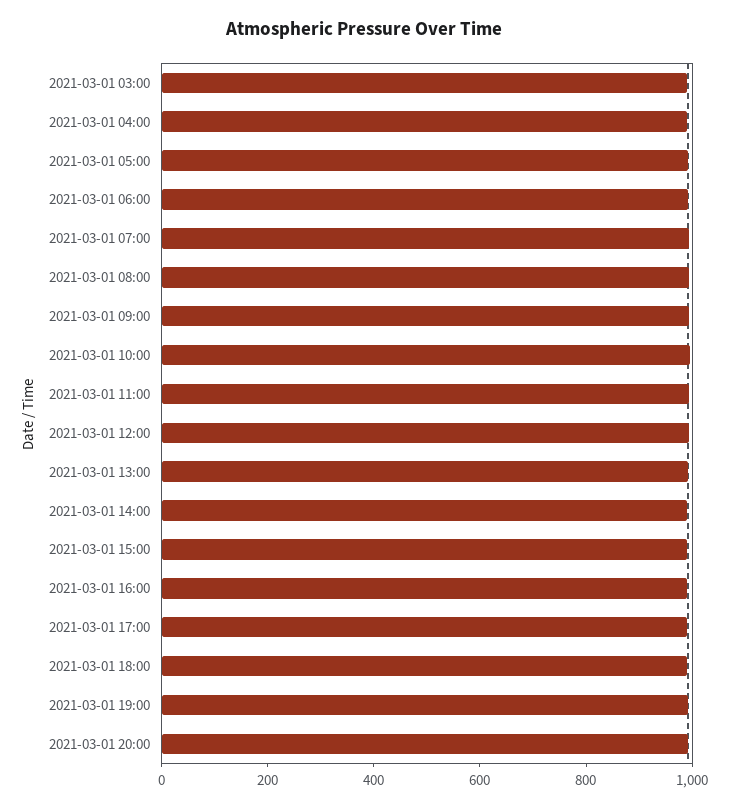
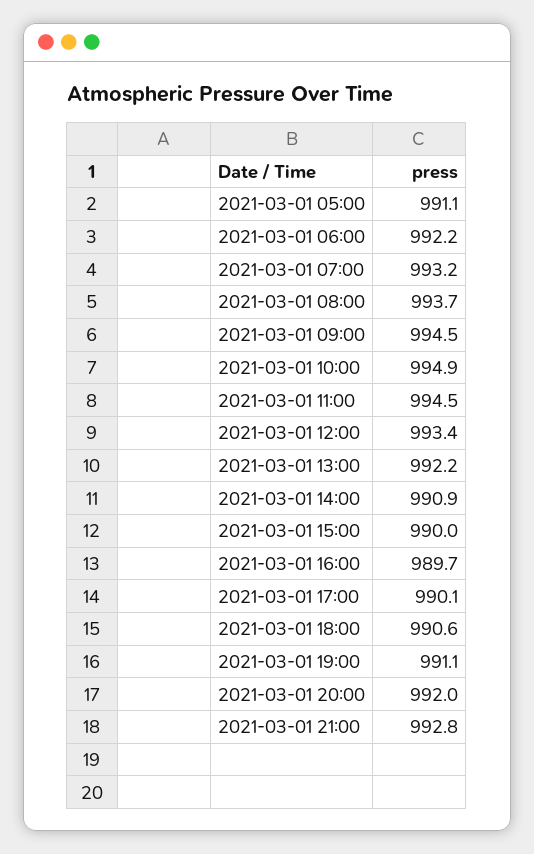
2021-03-01 03:00: 1000 -> none
2021-03-01 04:00: 1000 -> none
2021-03-01 21:00: none -> 992.8

